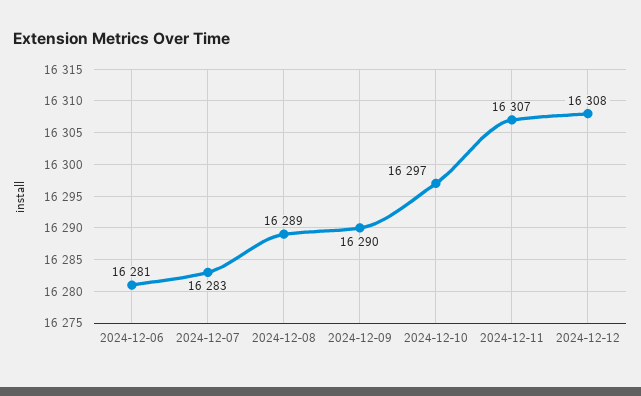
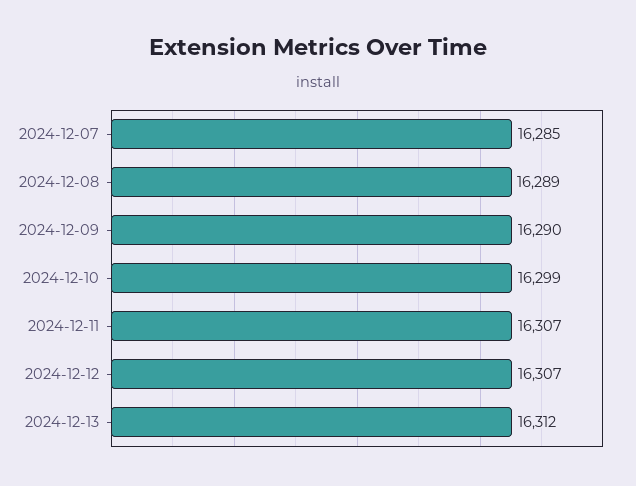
2024-12-06: 16281 -> none
2024-12-07: 16283 -> 16285
2024-12-10: 16297 -> 16299
2024-12-12: 16308 -> 16307
2024-12-13: none -> 16312

